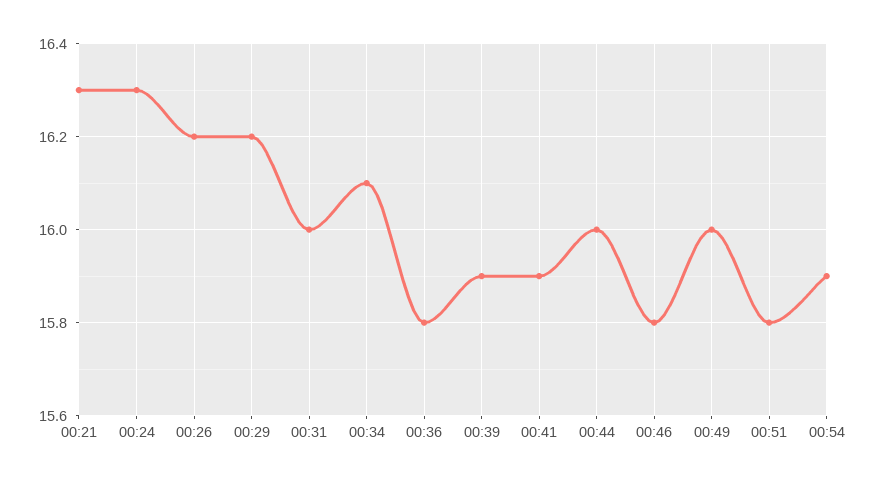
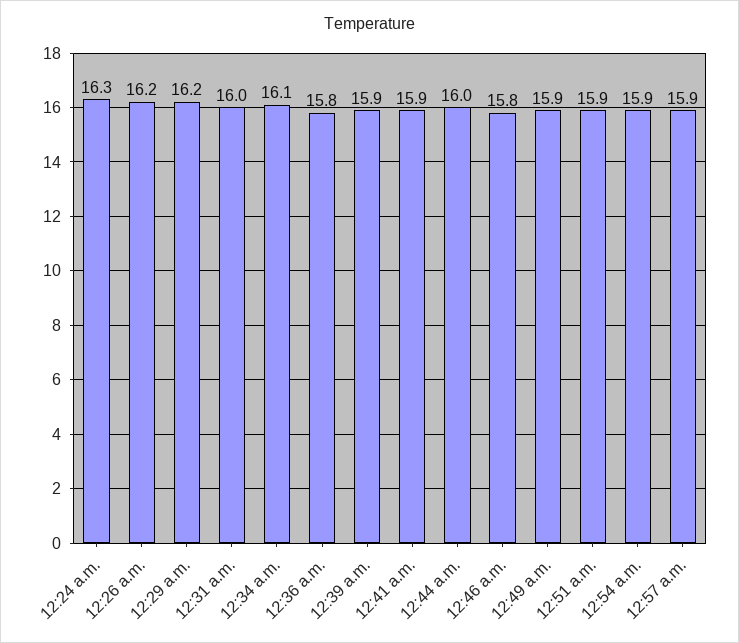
00:21: 16.3 -> none
00:49: 16 -> 15.9
00:51: 15.8 -> 15.9
12:57 a.m.: none -> 15.9

